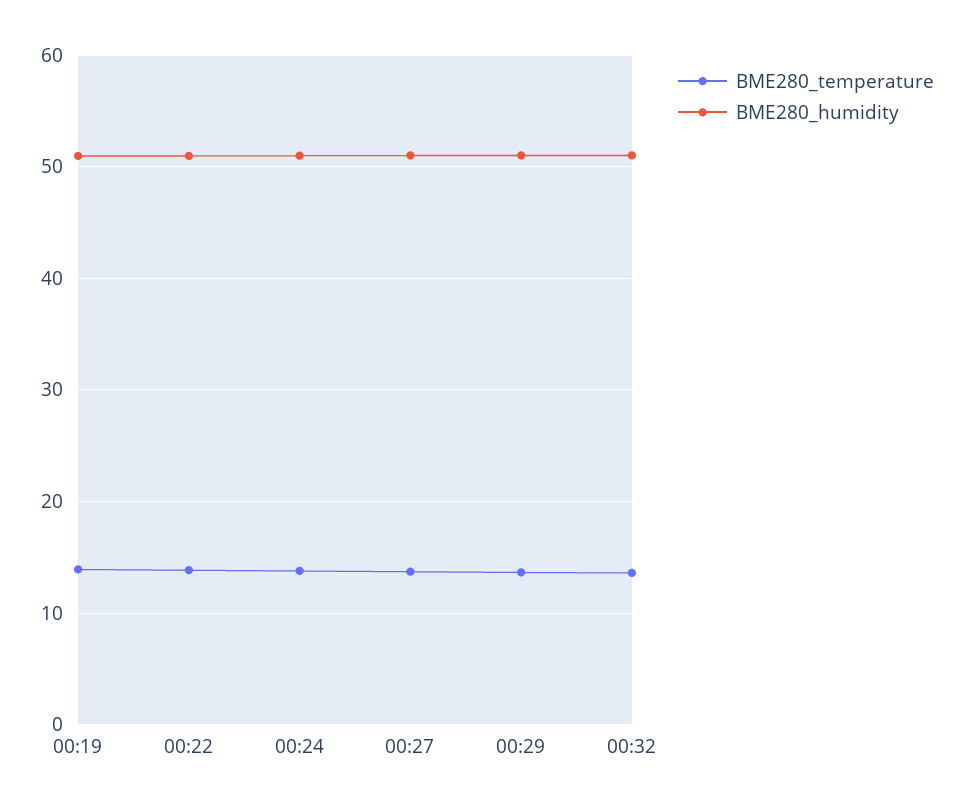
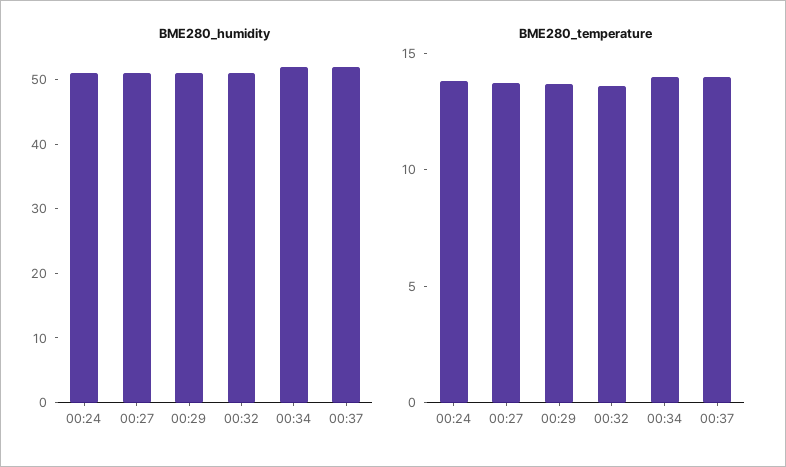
BME280_temperature, 00:19: 14 -> none
BME280_humidity, 00:19: 51 -> none
BME280_temperature, 00:22: 14 -> none
BME280_humidity, 00:22: 51 -> none
BME280_humidity, 00:34: none -> 52
BME280_humidity, 00:37: none -> 52
BME280_temperature, 00:34: none -> 14
BME280_temperature, 00:37: none -> 14

